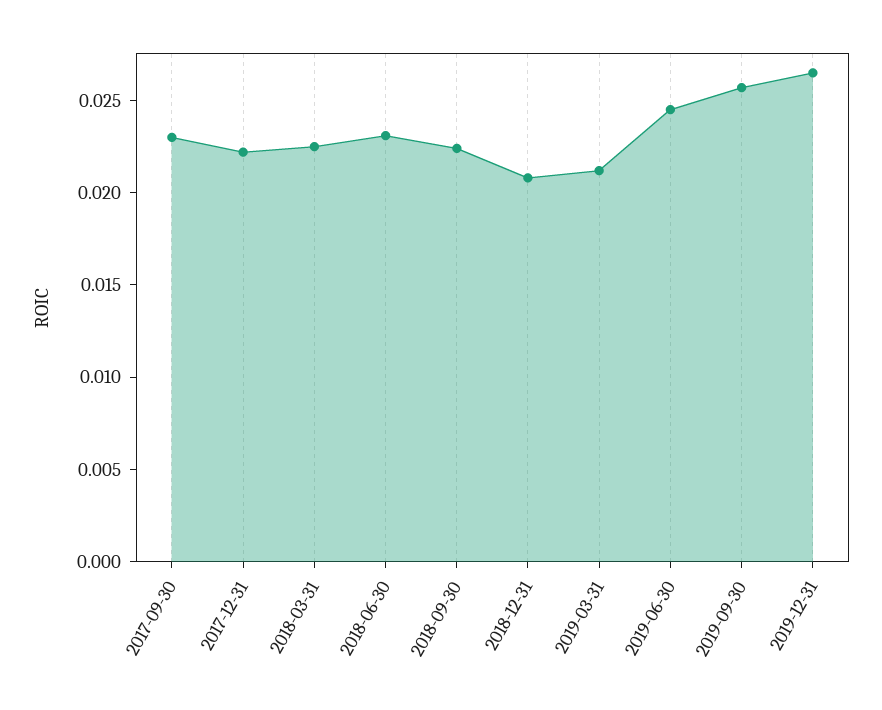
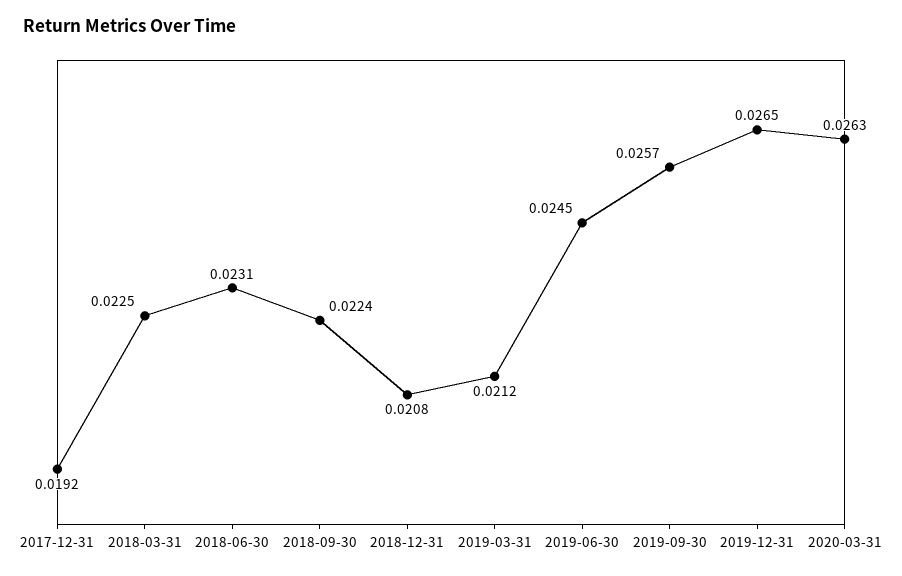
2017-09-30: 0.023 -> none
2017-12-31: 0.022 -> 0.0192
2020-03-31: none -> 0.0263

